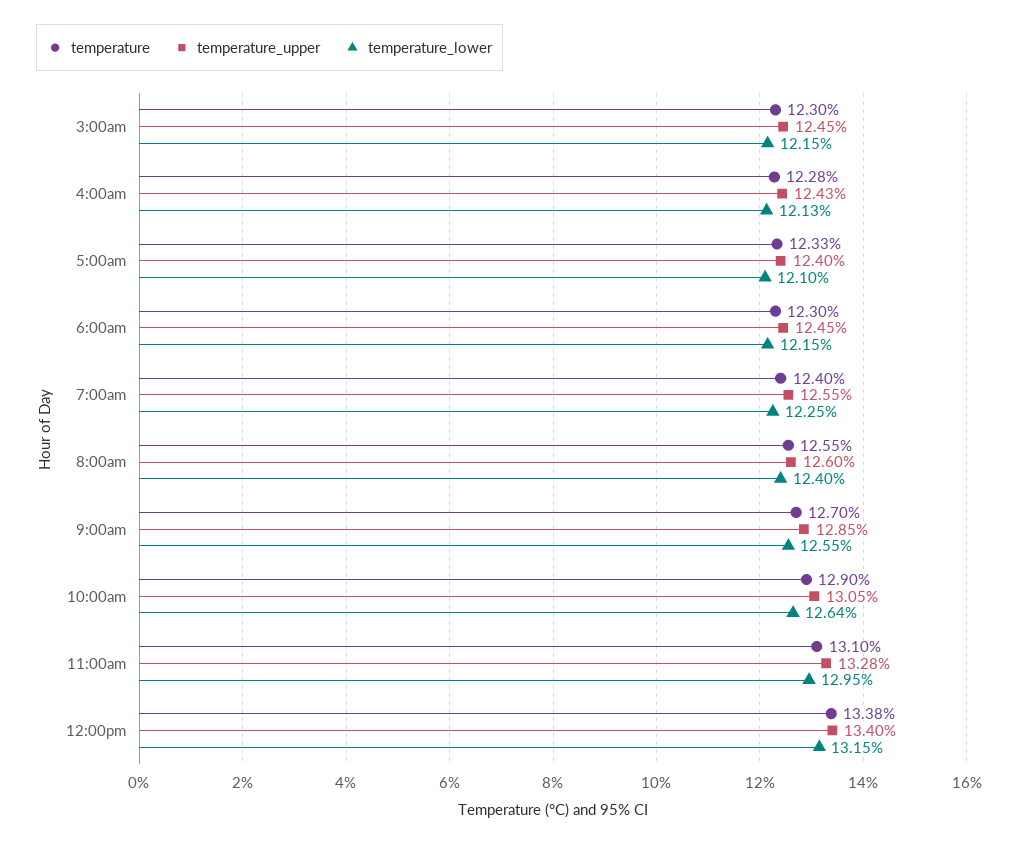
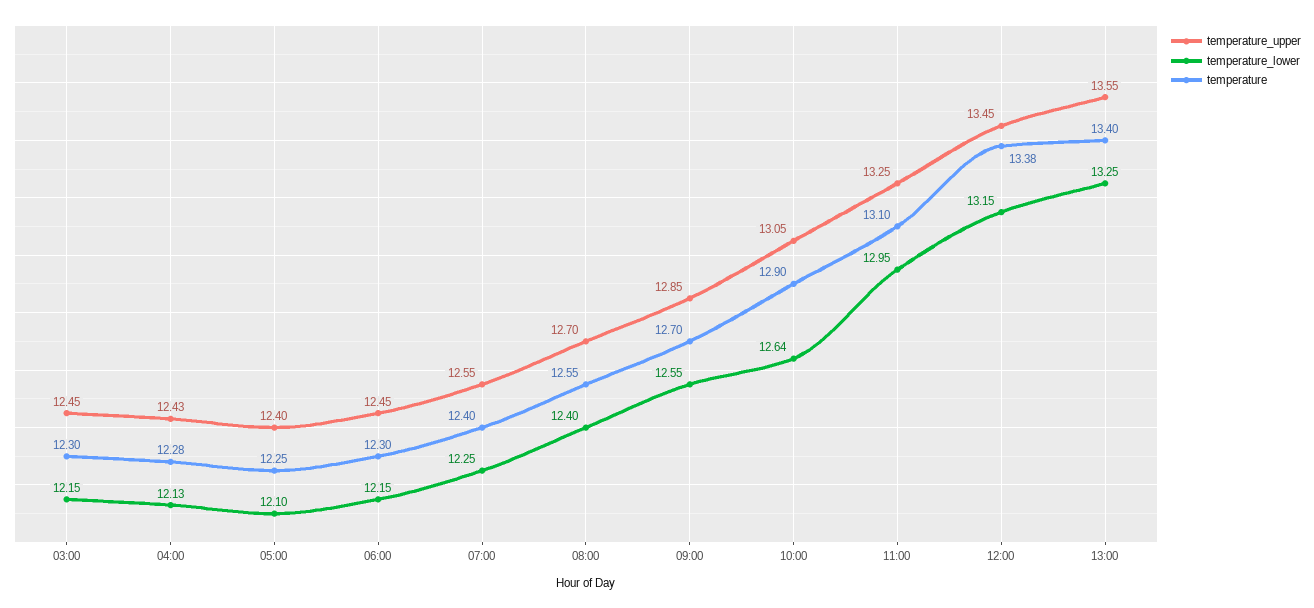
temperature, 5:00am: 12.33 -> 12.25
temperature_upper, 8:00am: 12.6 -> 12.7
temperature_upper, 11:00am: 13.28 -> 13.25
temperature_upper, 12:00pm: 13.4 -> 13.45
temperature_upper, 13:00: none -> 13.55
temperature_lower, 13:00: none -> 13.25
temperature, 13:00: none -> 13.4

